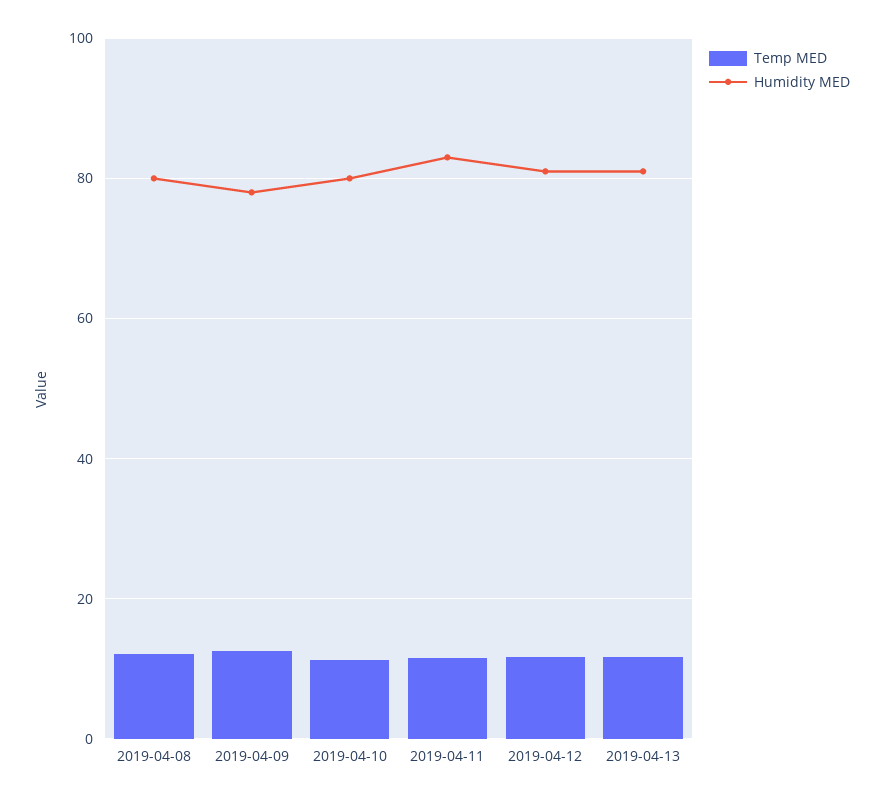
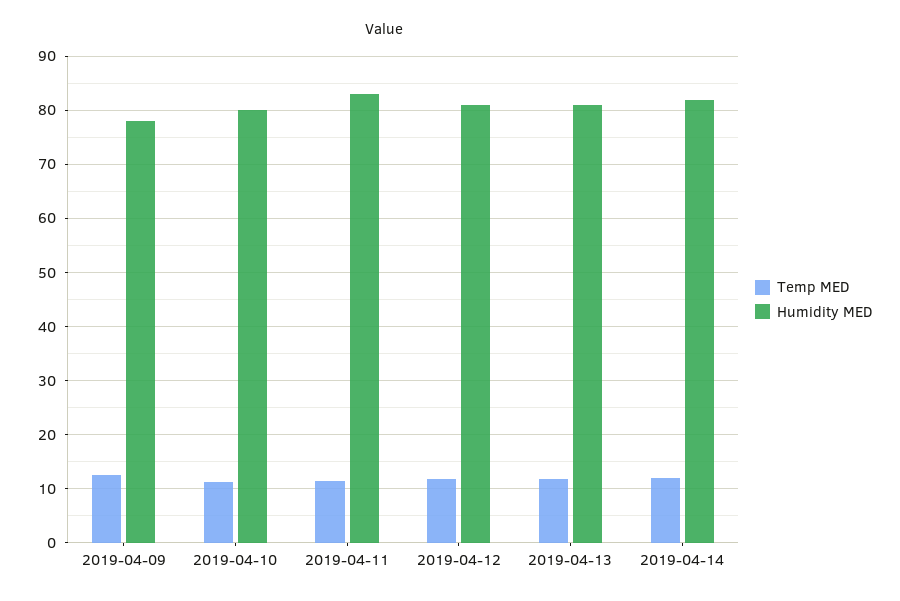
Temp MED, 2019-04-08: 12 -> none
Humidity MED, 2019-04-08: 80 -> none
Temp MED, 2019-04-14: none -> 12
Humidity MED, 2019-04-14: none -> 82

